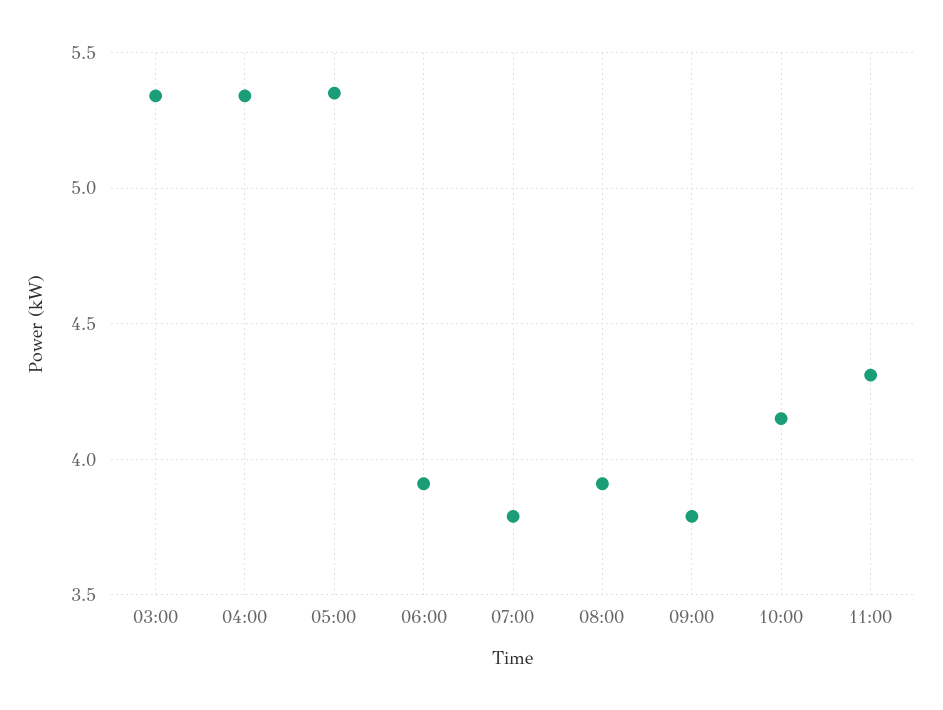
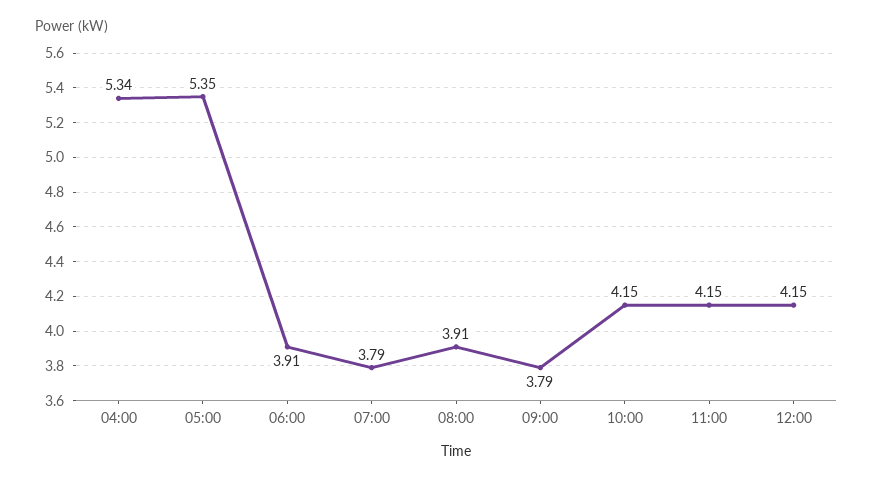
03:00: 5.35 -> none
11:00: 4.3 -> 4.15
12:00: none -> 4.15

